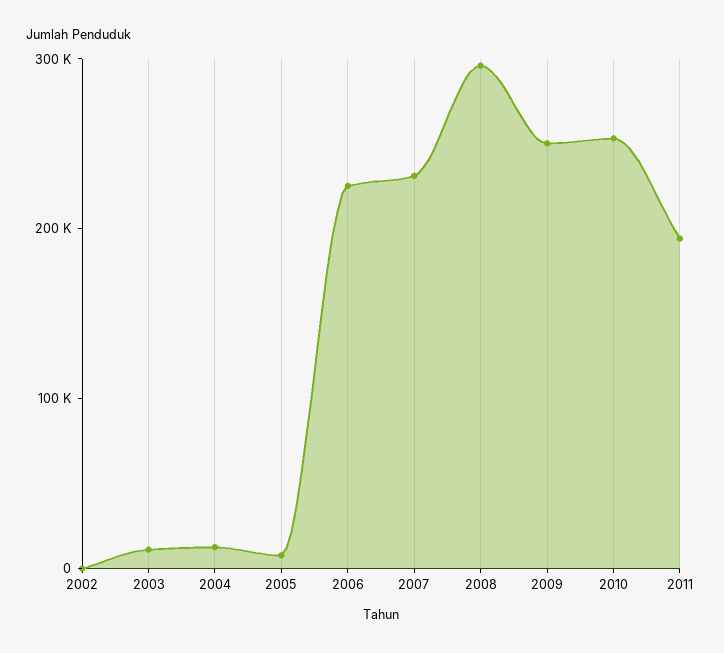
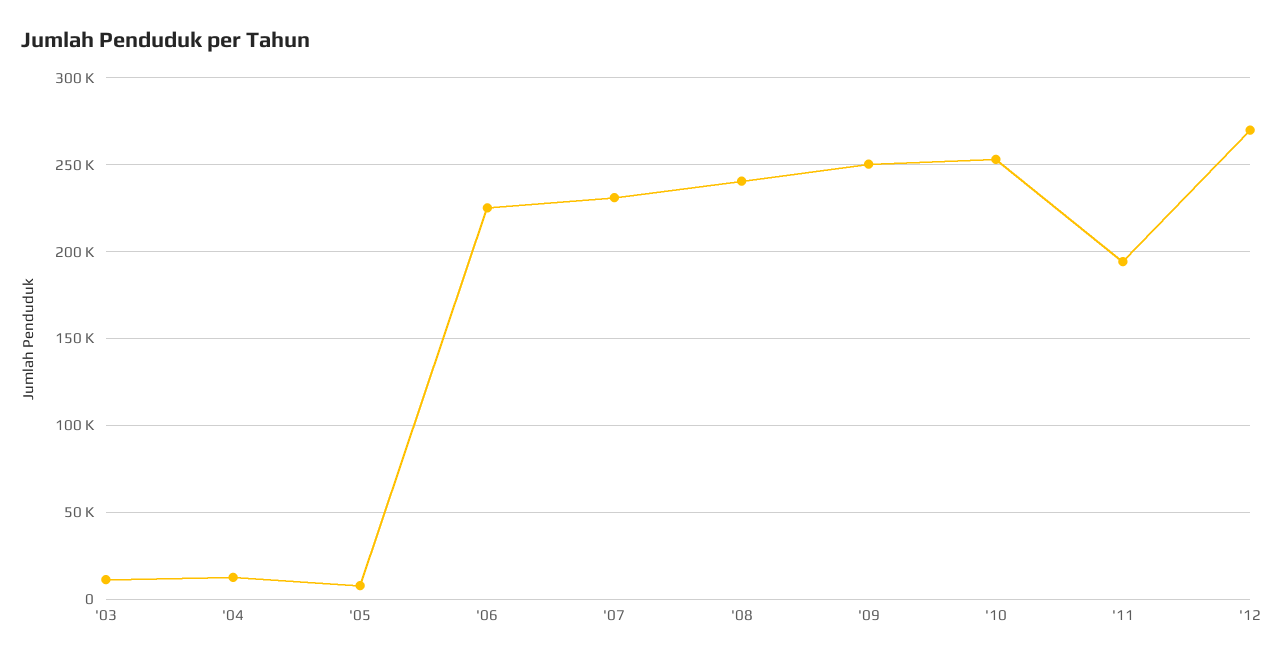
2002: 0 -> none
2008: 300000 -> 240000
'12: none -> 270000

